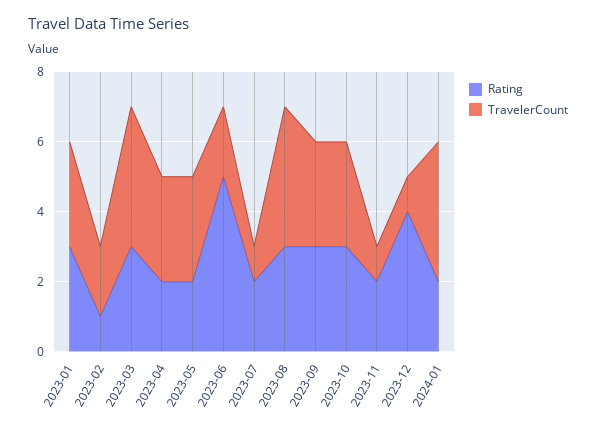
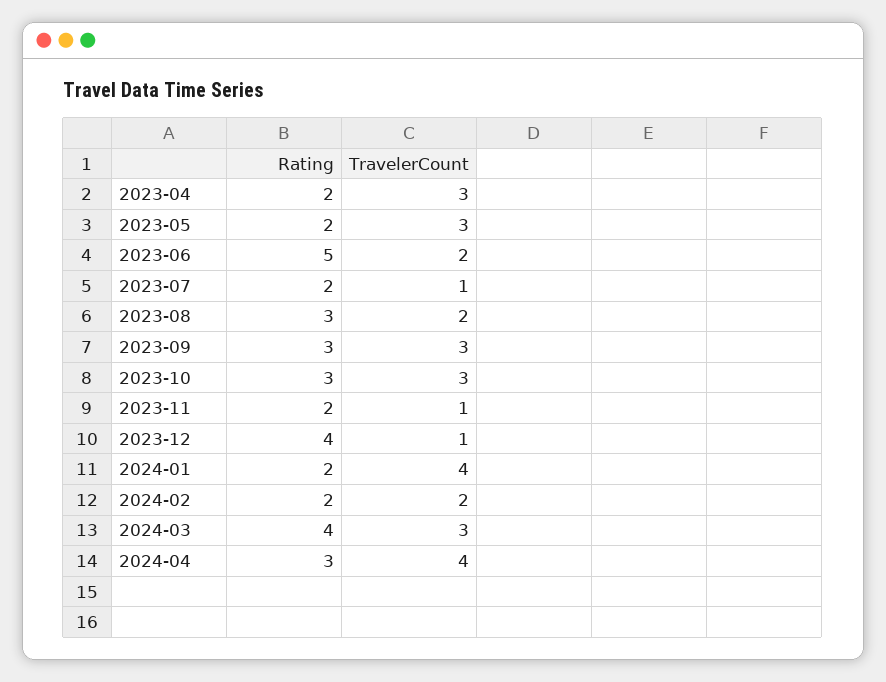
Rating, 2023-01: 3 -> none
TravelerCount, 2023-01: 3 -> none
Rating, 2023-02: 1 -> none
TravelerCount, 2023-02: 2 -> none
Rating, 2023-03: 3 -> none
TravelerCount, 2023-03: 4 -> none
TravelerCount, 2023-08: 4 -> 2
Rating, 2024-02: none -> 2
TravelerCount, 2024-02: none -> 2
Rating, 2024-03: none -> 4
TravelerCount, 2024-03: none -> 3
Rating, 2024-04: none -> 3
TravelerCount, 2024-04: none -> 4

